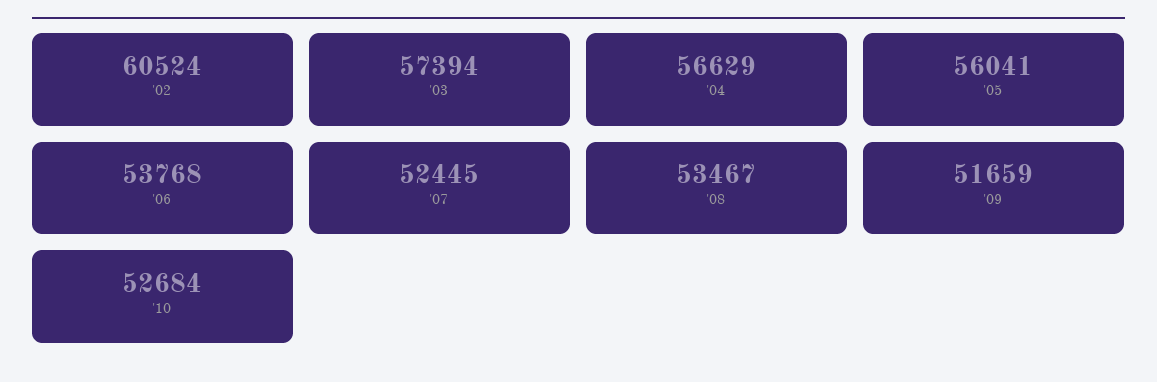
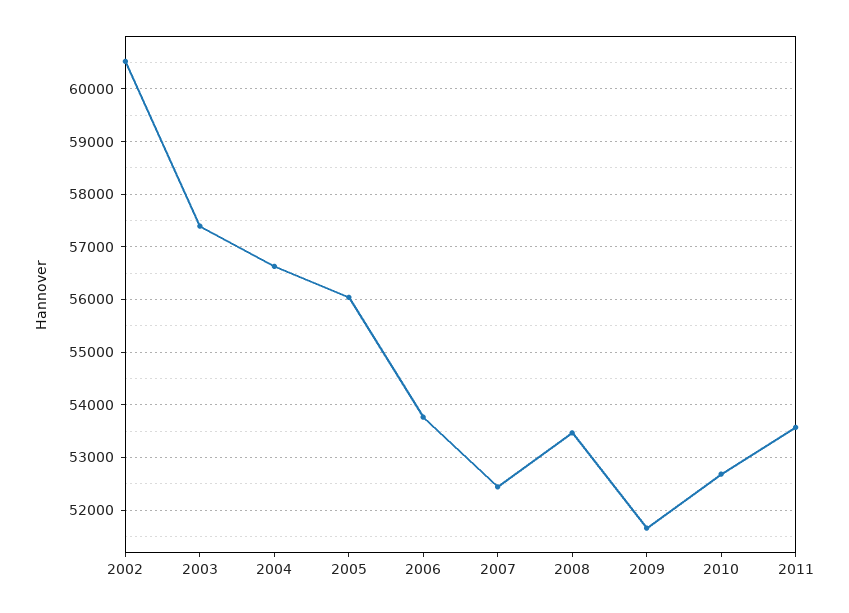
2011: none -> 53600

